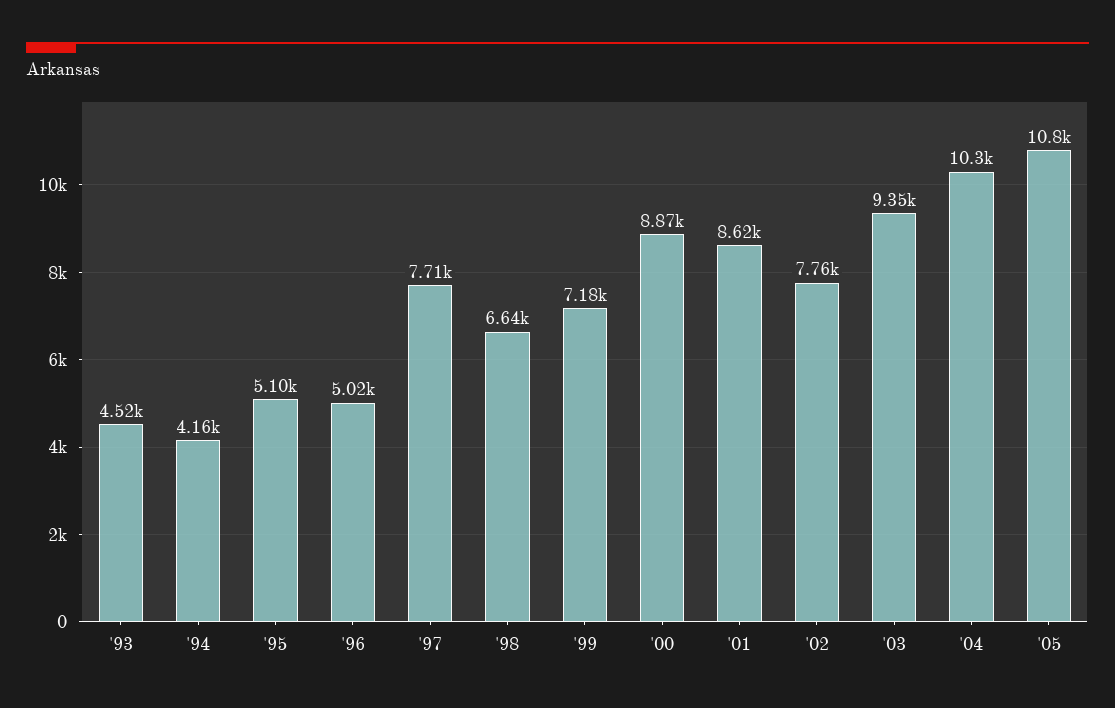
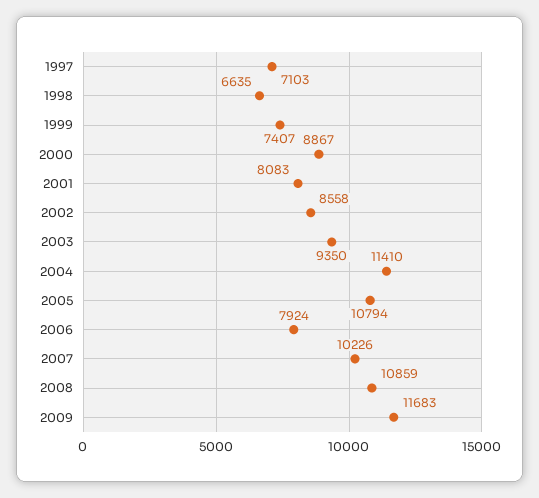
'93: 4520 -> none
'94: 4160 -> none
'95: 5100 -> none
'96: 5020 -> none
'97: 7710 -> 7103
'99: 7180 -> 7407
'01: 8620 -> 8083
'02: 7760 -> 8558
'04: 10300 -> 11410
2006: none -> 7924
2007: none -> 10226
2008: none -> 10859
2009: none -> 11683

